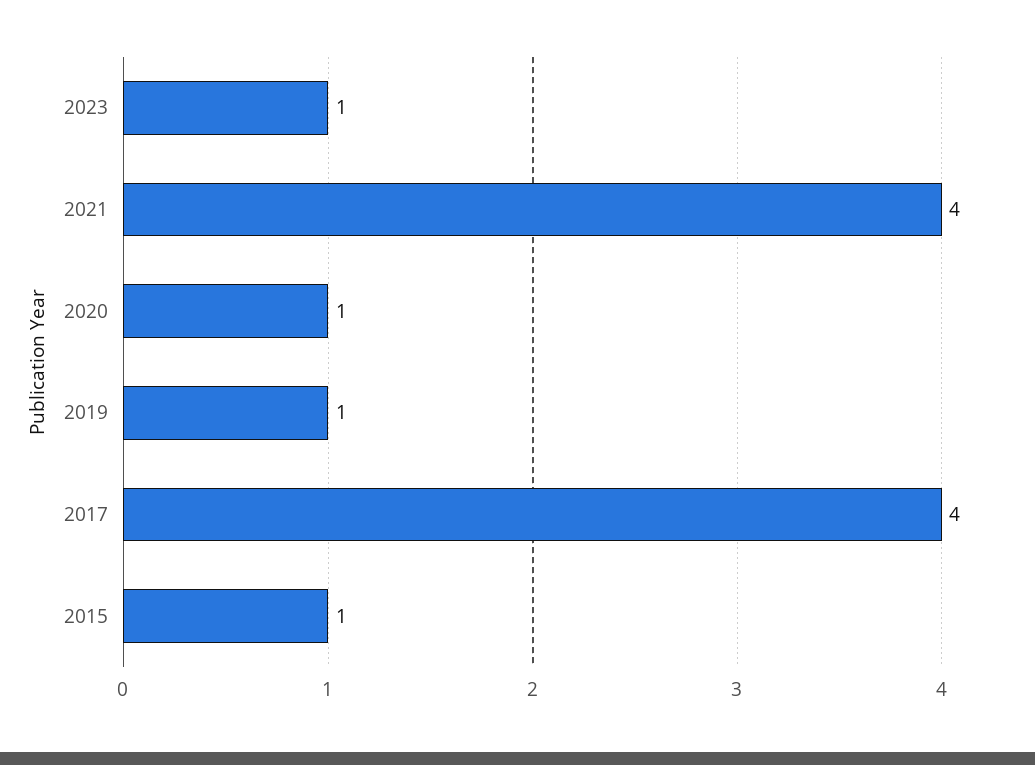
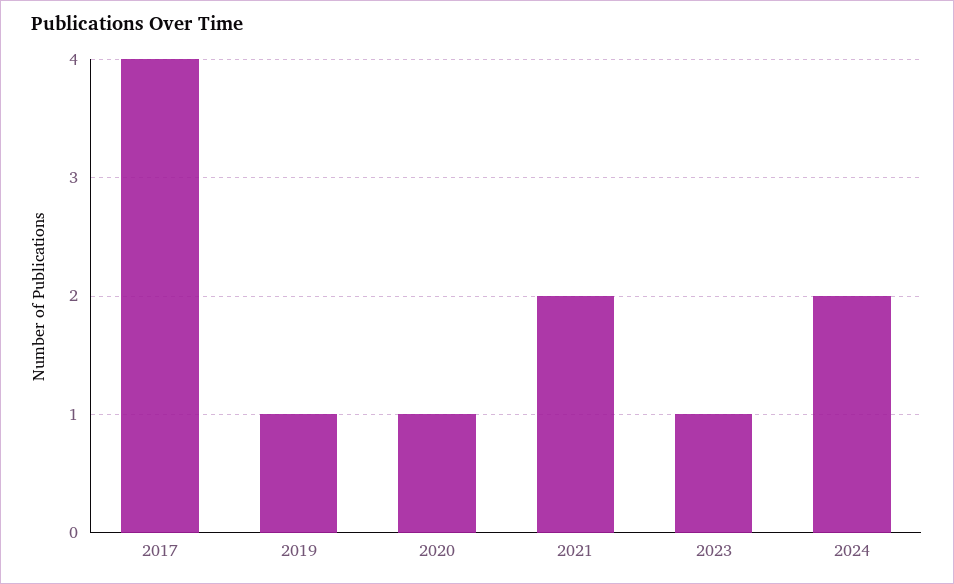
2021: 4 -> 2
2015: 1 -> none
2024: none -> 2

